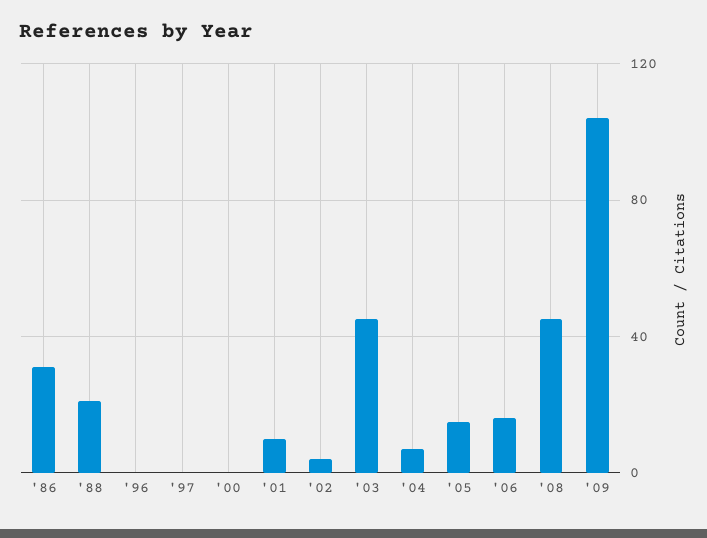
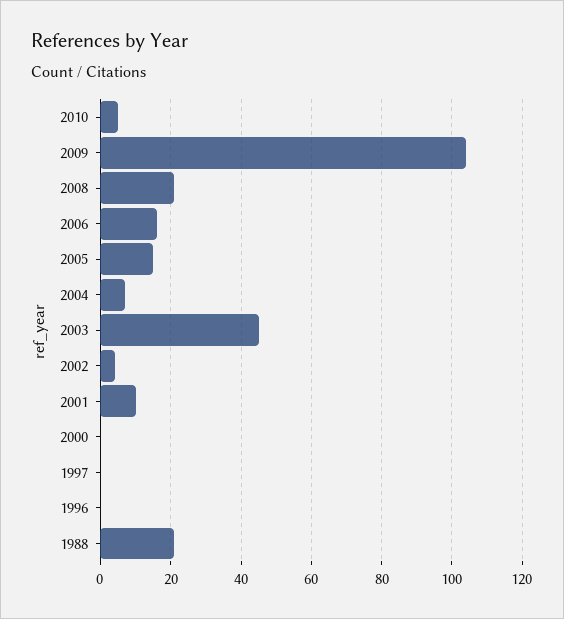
'86: 30 -> none
'08: 45 -> 20
2010: none -> 5

